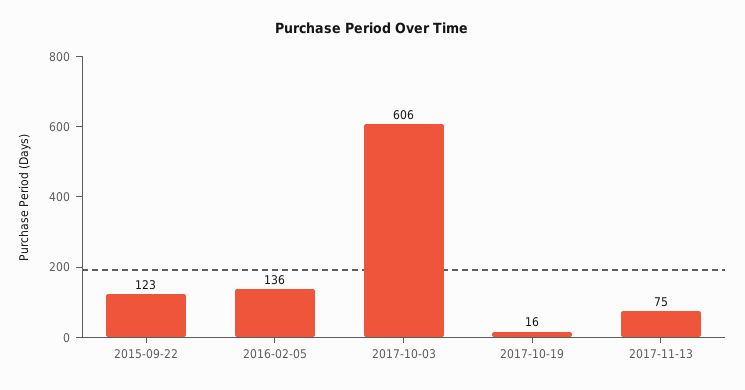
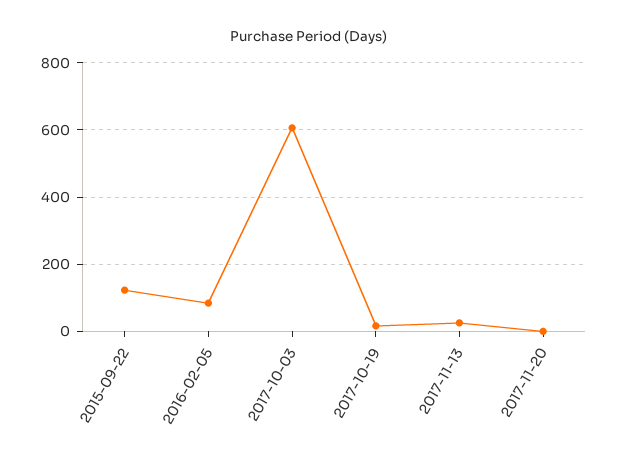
2016-02-05: 136 -> 80
2017-11-13: 75 -> 20
2017-11-20: none -> 0

